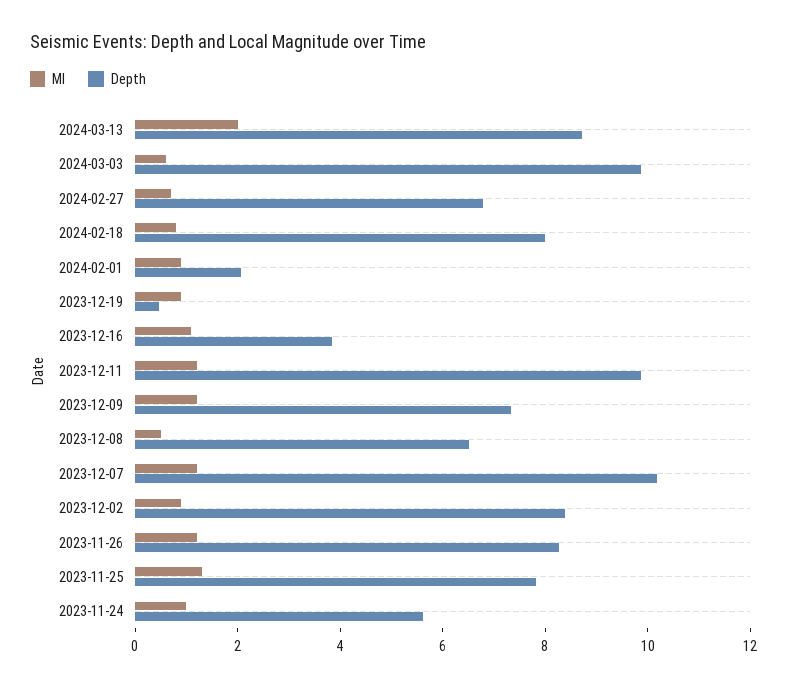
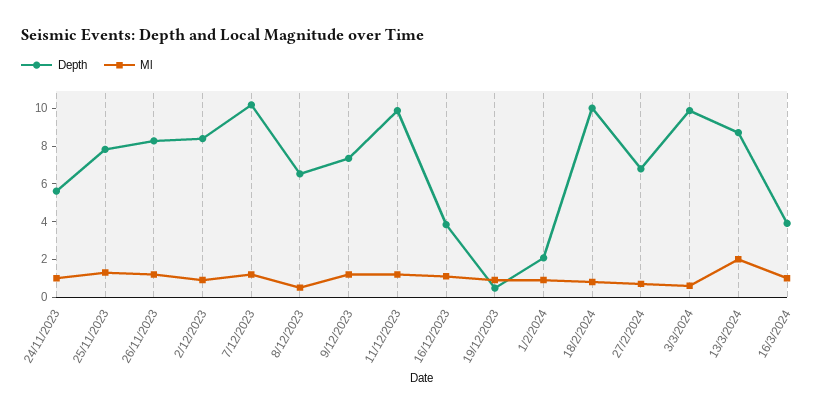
Depth, 2024-02-18: 8 -> 10
Depth, 16/3/2024: none -> 4
Ml, 16/3/2024: none -> 1

